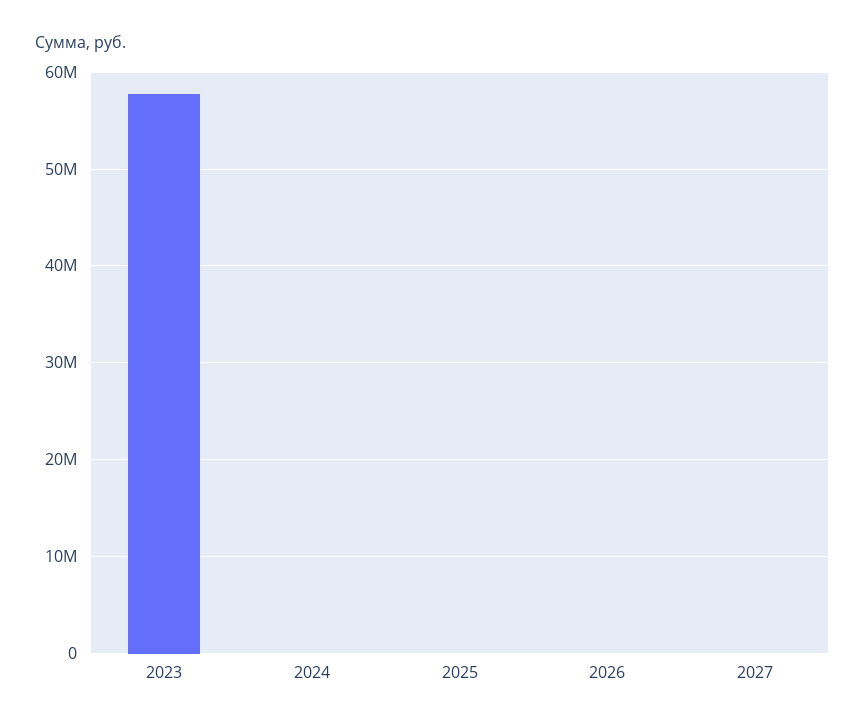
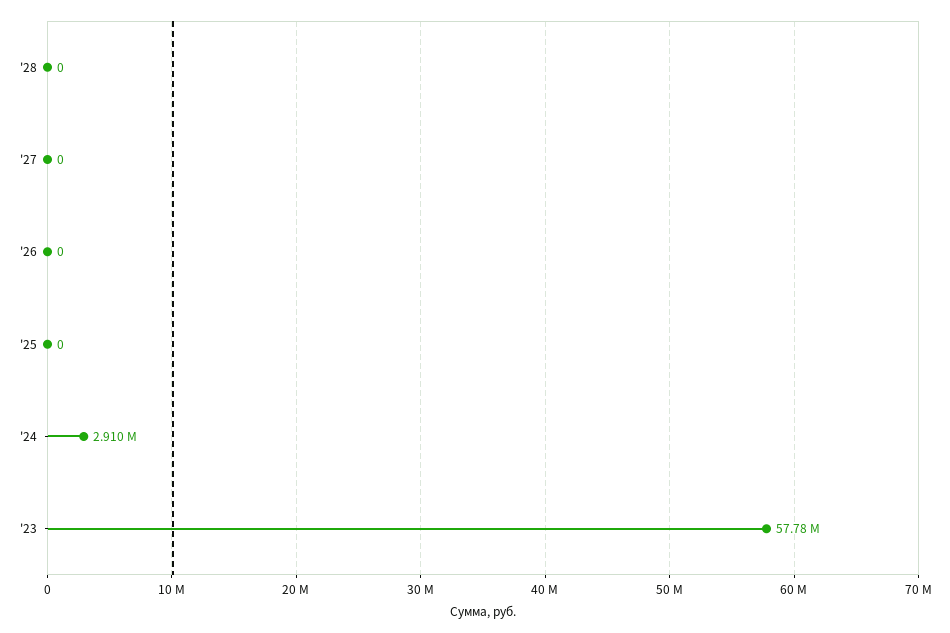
2024: 0 -> 2910000
'28: none -> 0

